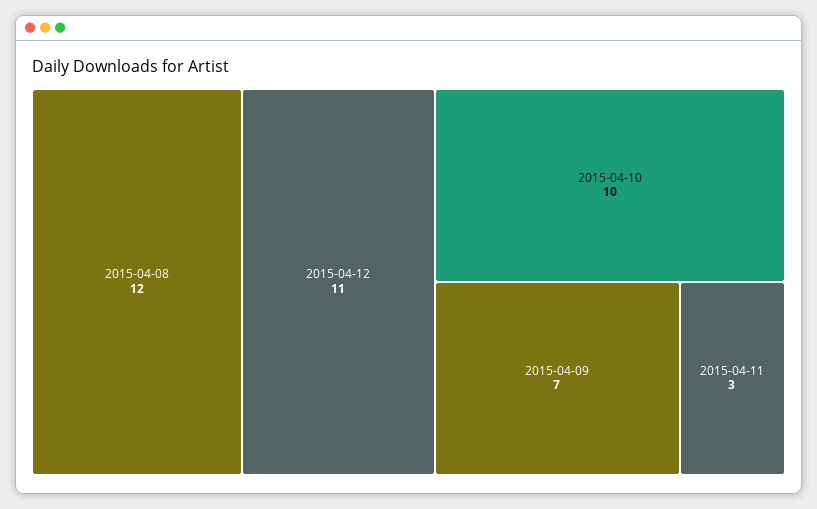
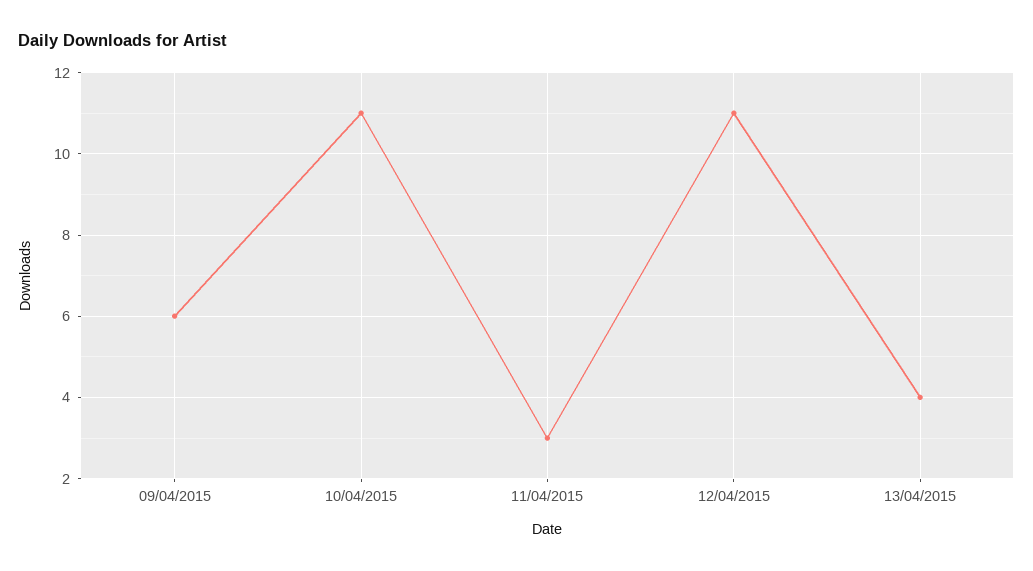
2015-04-08: 12 -> none
2015-04-10: 10 -> 11
2015-04-09: 7 -> 6
13/04/2015: none -> 4

